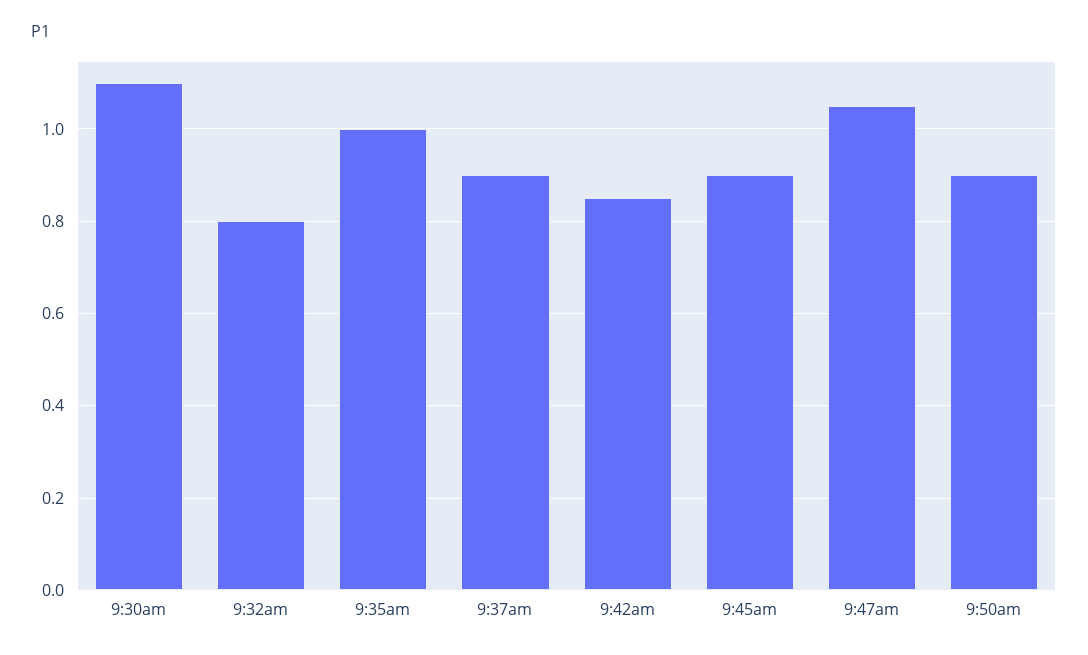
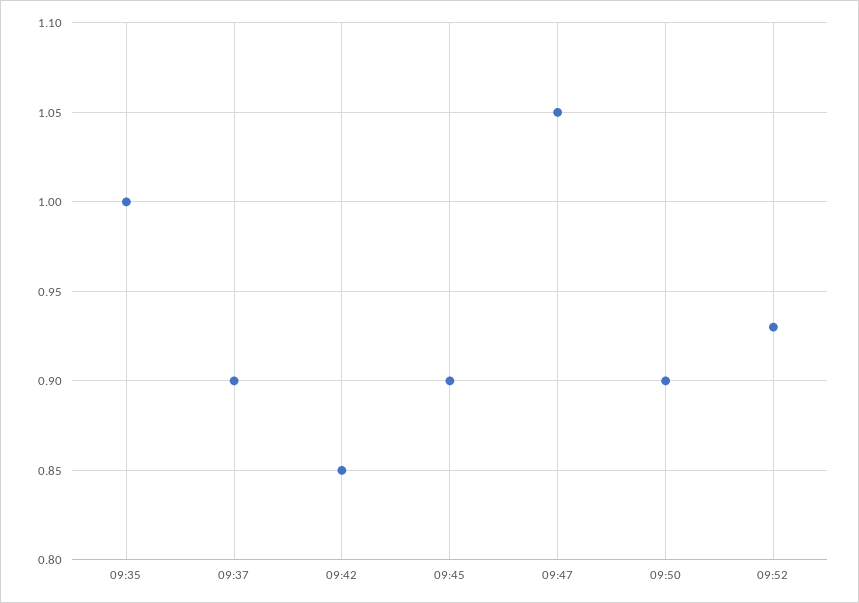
9:30am: 1.1 -> none
9:32am: 0.8 -> none
09:52: none -> 0.93

